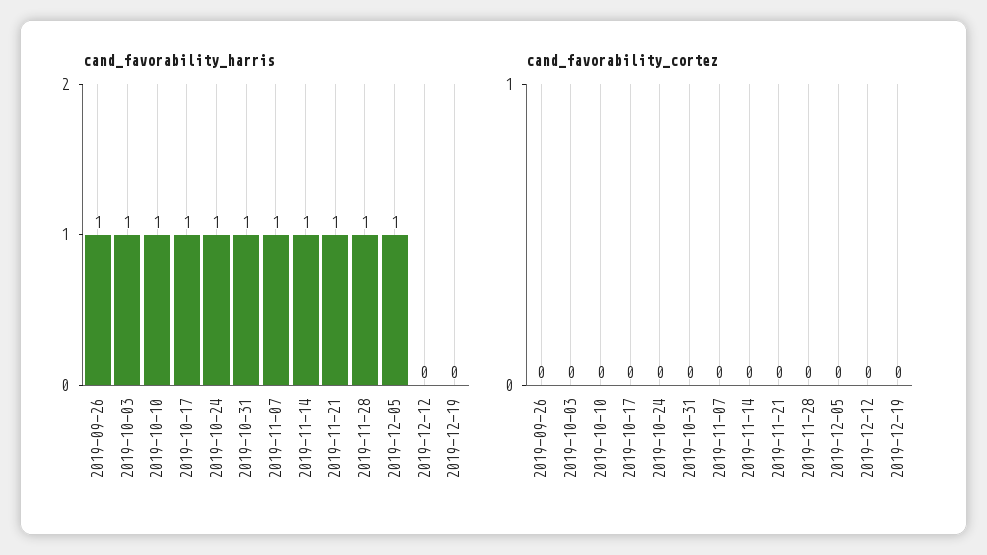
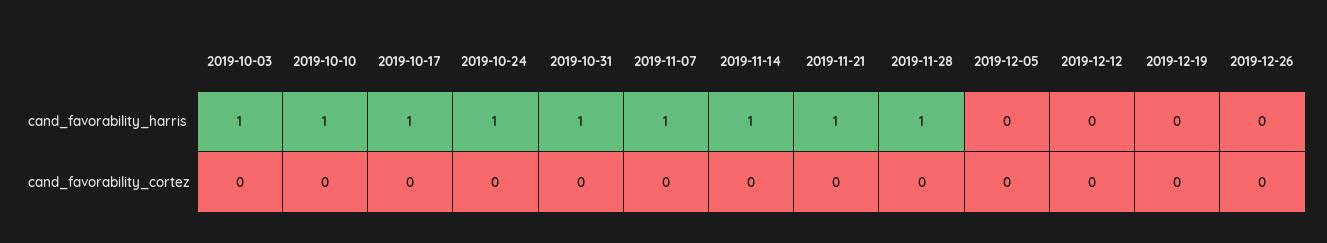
cand_favorability_harris, 2019-09-26: 1 -> none
cand_favorability_harris, 2019-12-05: 1 -> 0
cand_favorability_cortez, 2019-09-26: 0 -> none
cand_favorability_harris, 2019-12-26: none -> 0
cand_favorability_cortez, 2019-12-26: none -> 0

